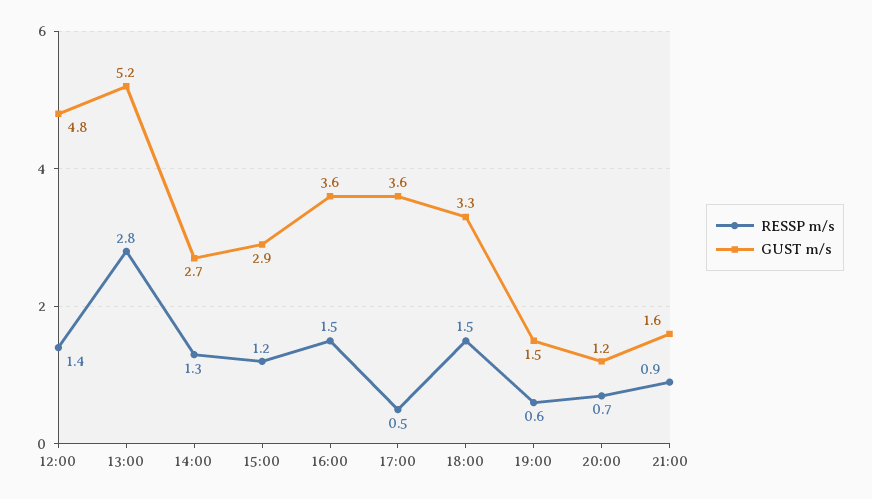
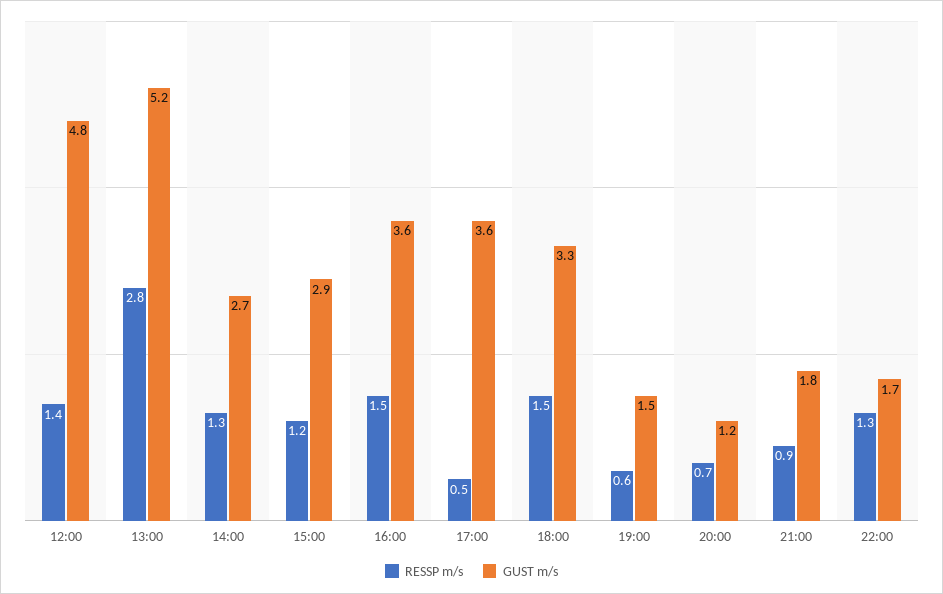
GUST m/s, 21:00: 1.6 -> 1.8
RESSP m/s, 22:00: none -> 1.3
GUST m/s, 22:00: none -> 1.7

